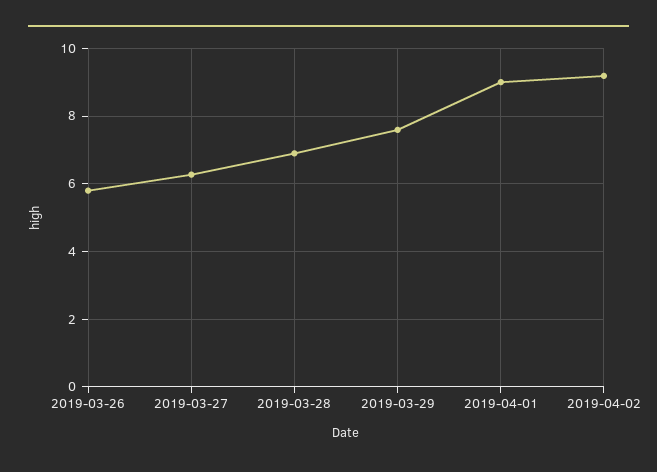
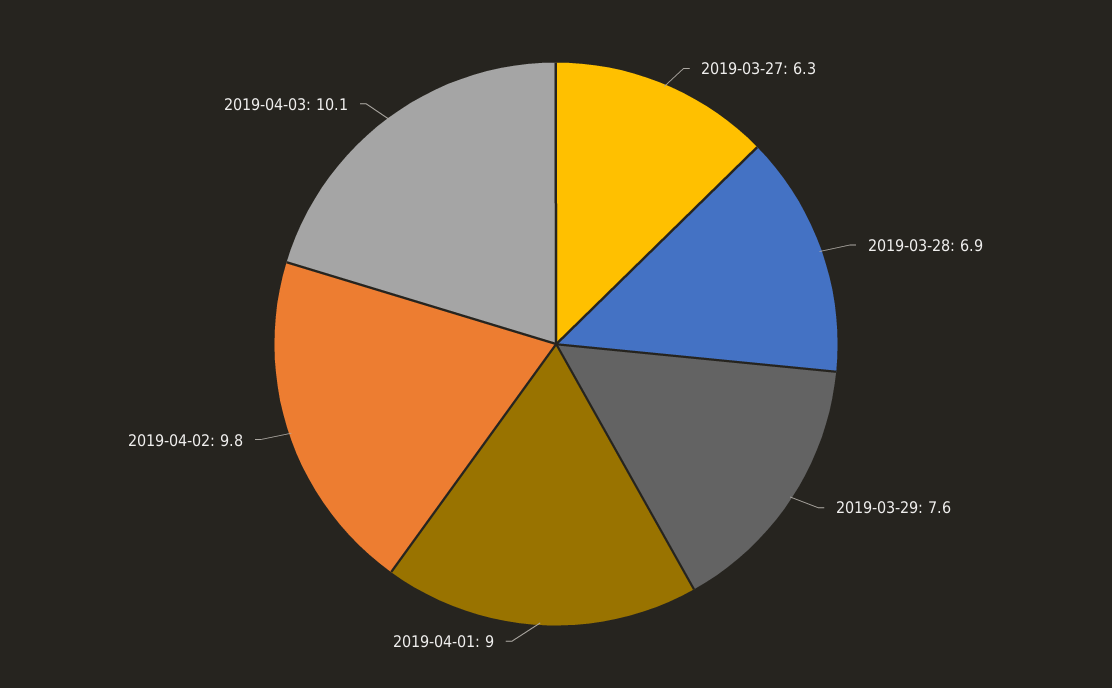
2019-03-26: 5.8 -> none
2019-04-02: 9.2 -> 9.8
2019-04-03: none -> 10.1

